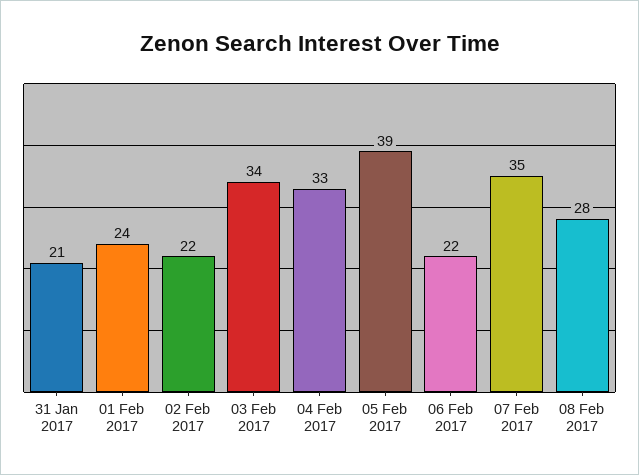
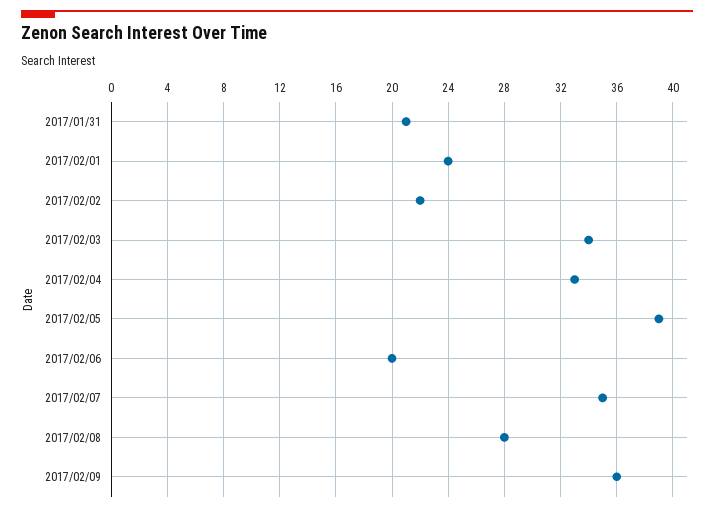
06 Feb 2017: 22 -> 20
2017/02/09: none -> 36

